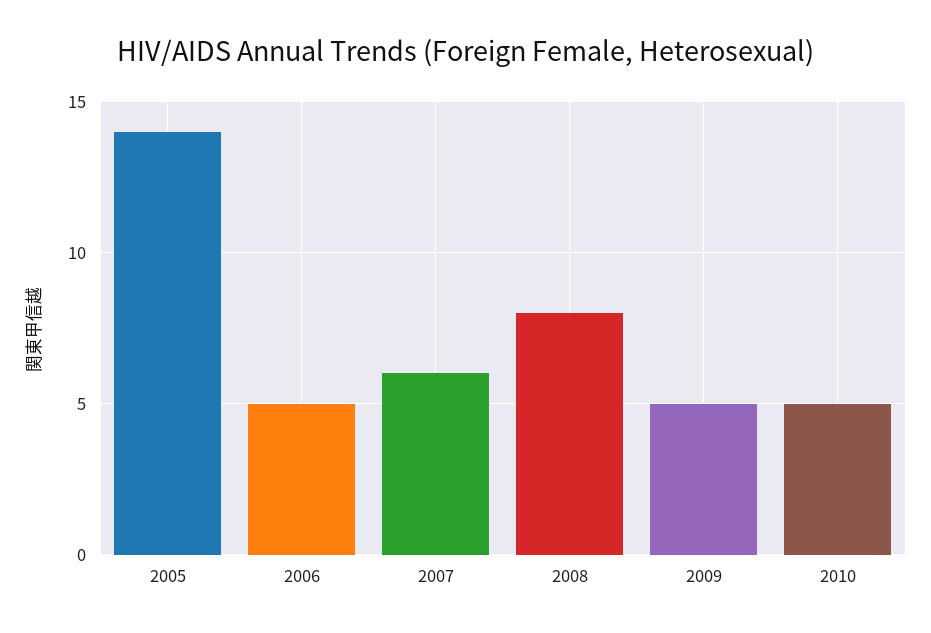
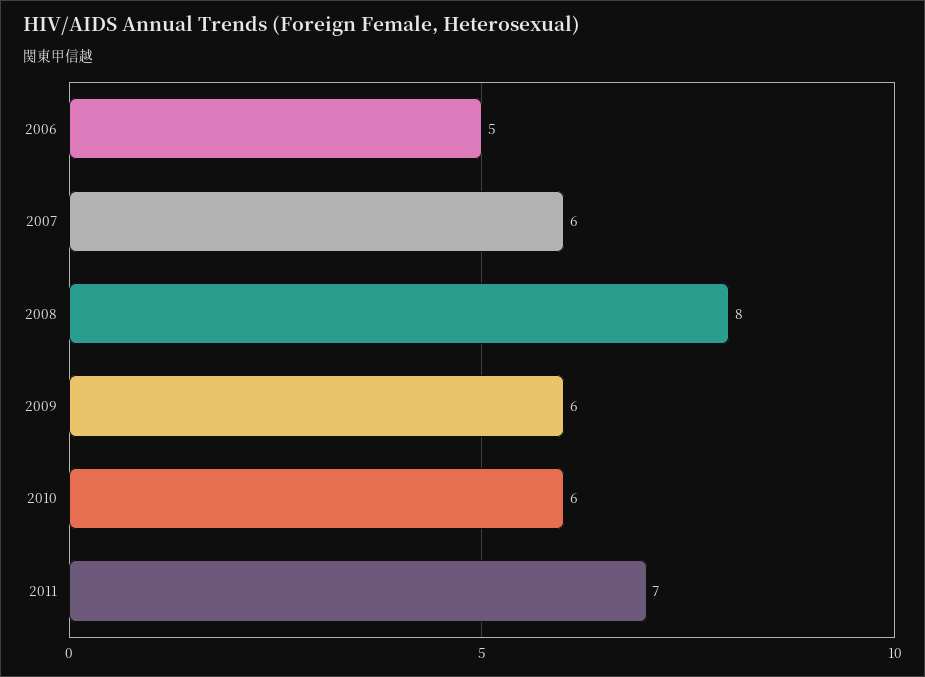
2005: 14 -> none
2009: 5 -> 6
2010: 5 -> 6
2011: none -> 7

